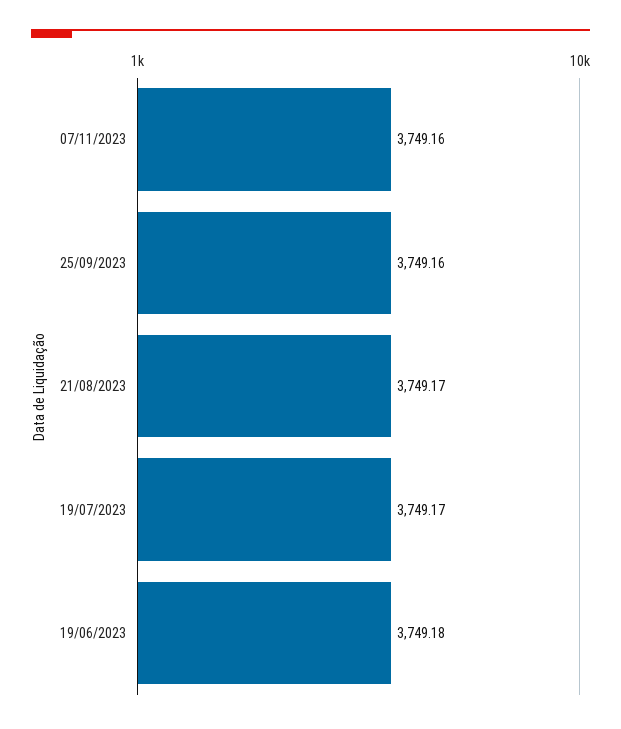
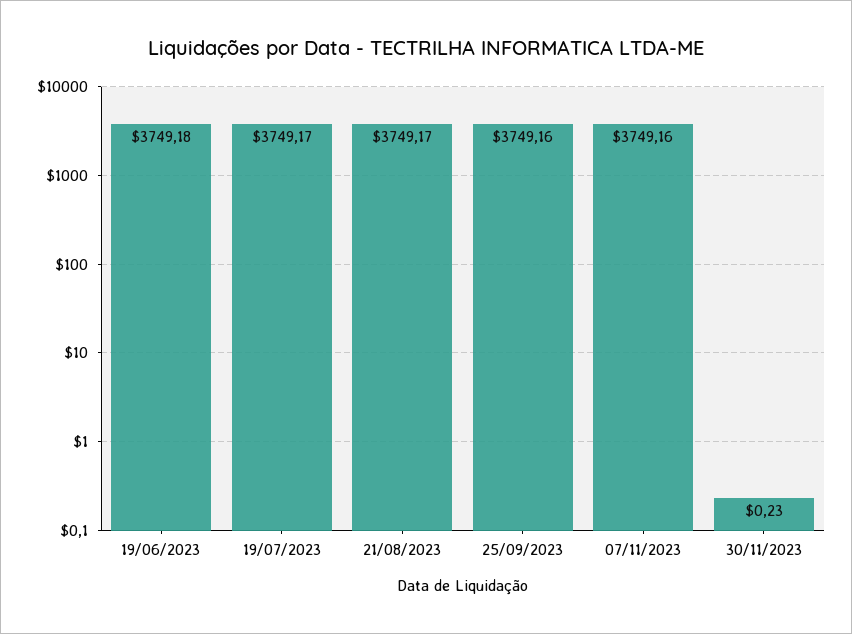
30/11/2023: none -> 0.23

